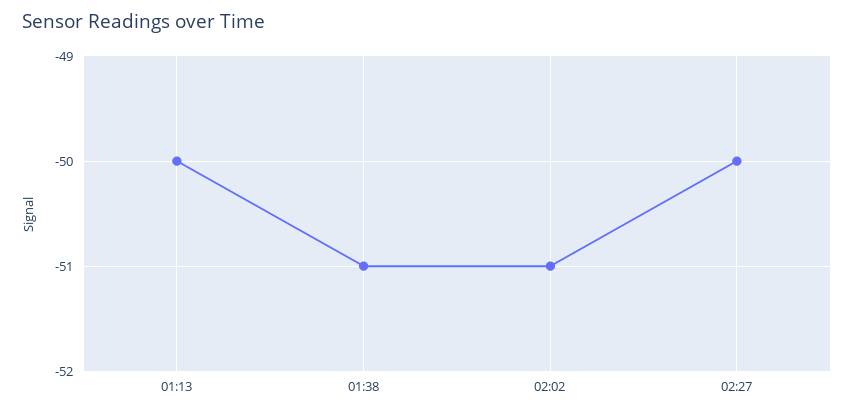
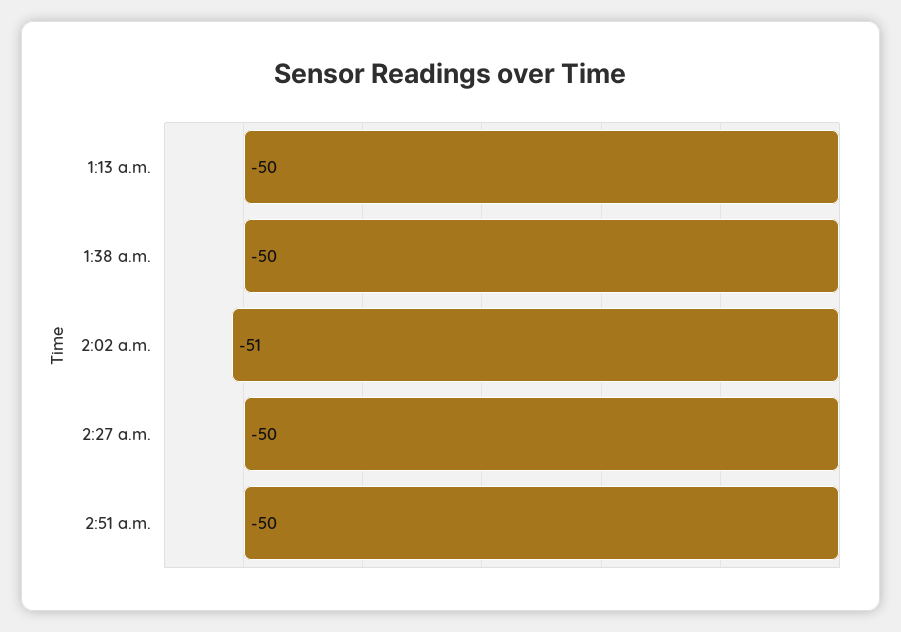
01:38: -51 -> -50
2:51 a.m.: none -> -50

